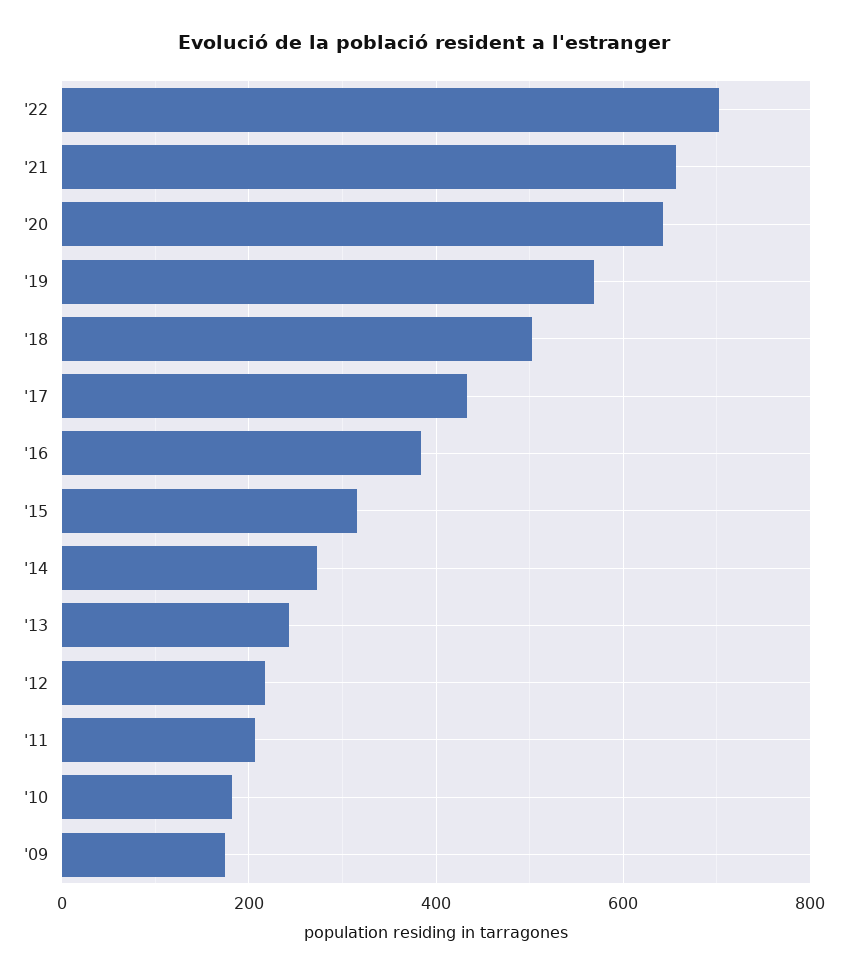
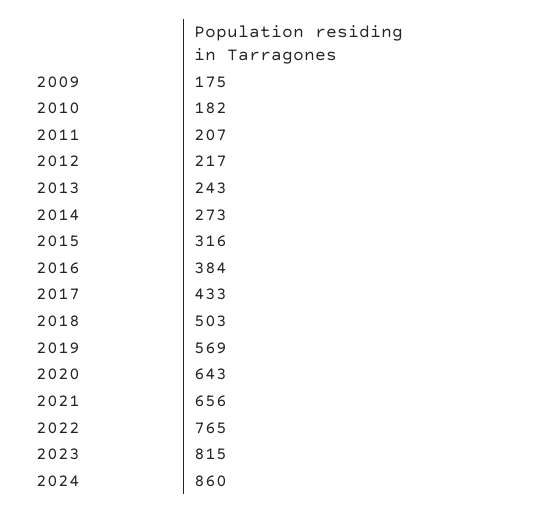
'22: 700 -> 765
2023: none -> 815
2024: none -> 860

